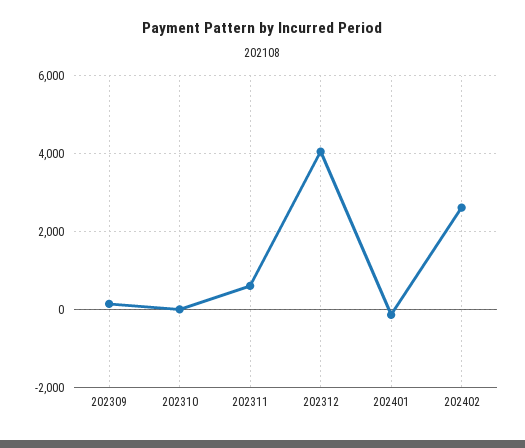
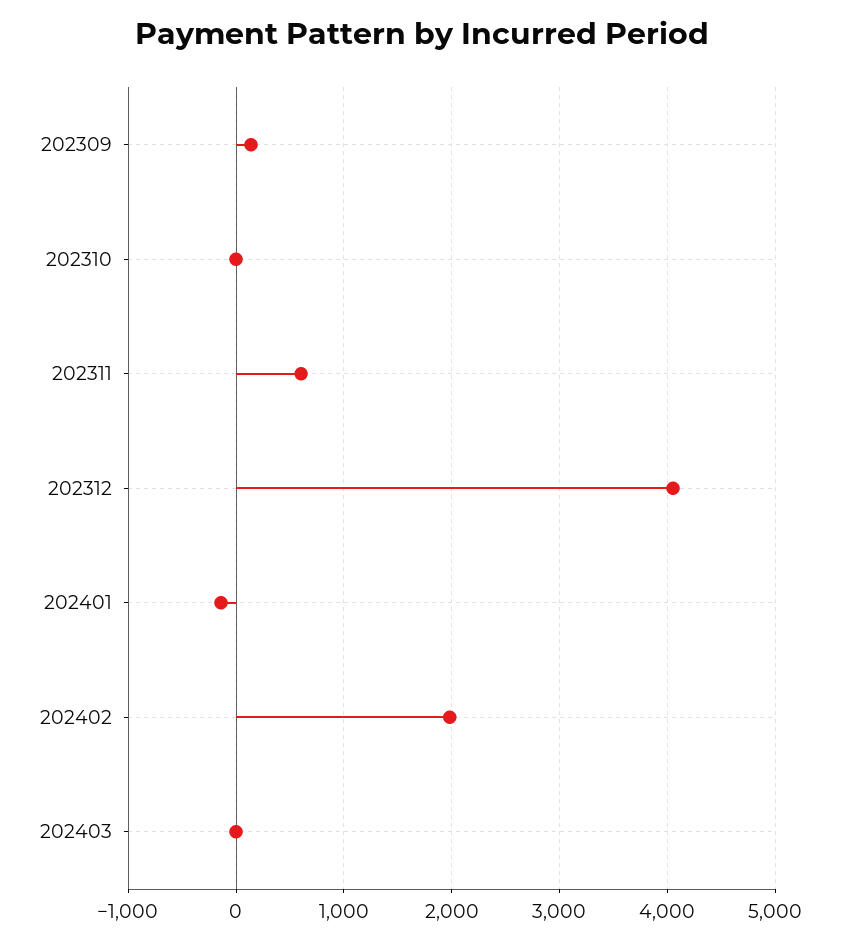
202402: 2600 -> 2000
202403: none -> 0

